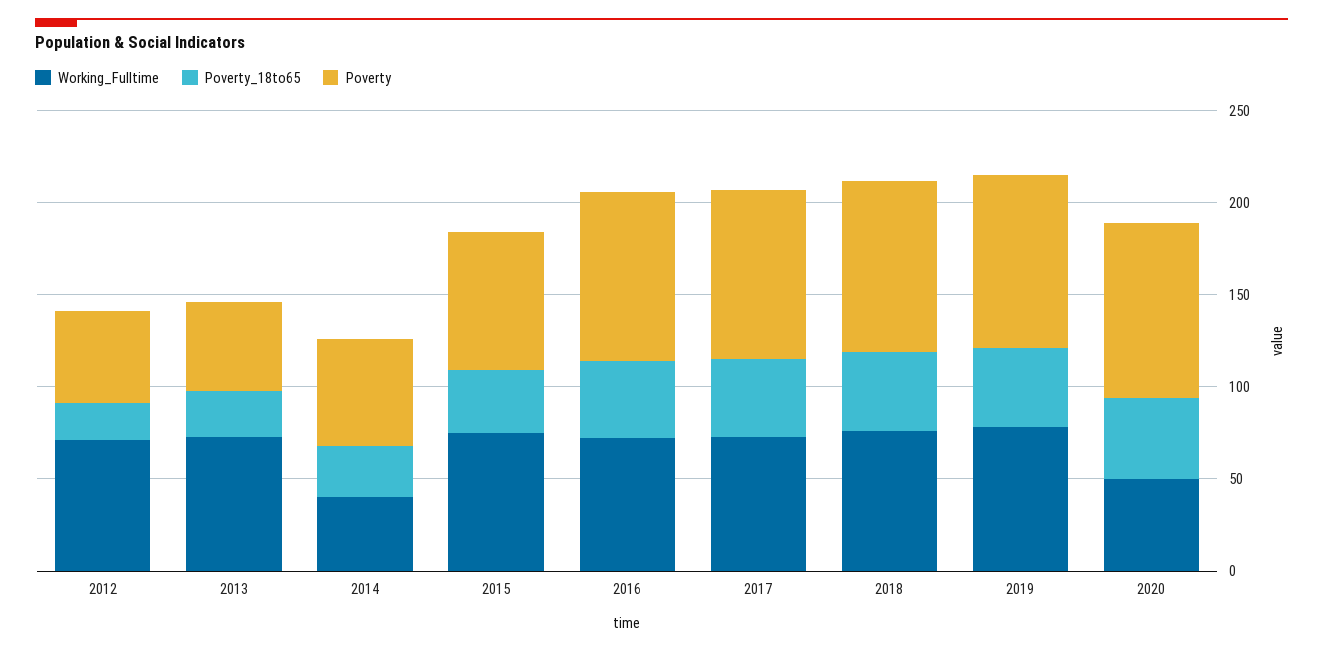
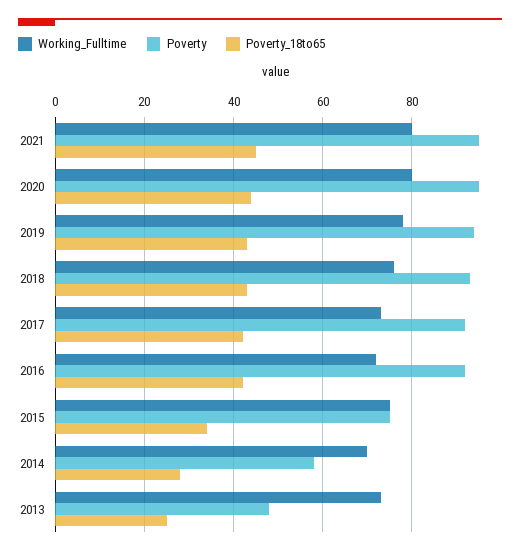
Working_Fulltime, 2012: 70 -> none
Poverty_18to65, 2012: 20 -> none
Poverty, 2012: 50 -> none
Working_Fulltime, 2014: 40 -> 70
Working_Fulltime, 2020: 50 -> 80
Working_Fulltime, 2021: none -> 80
Poverty, 2021: none -> 95
Poverty_18to65, 2021: none -> 45

